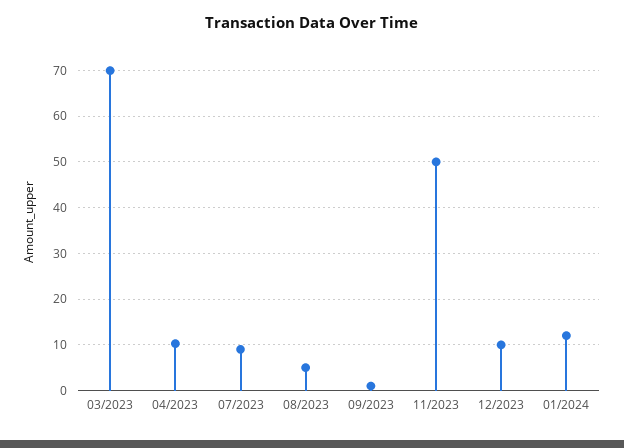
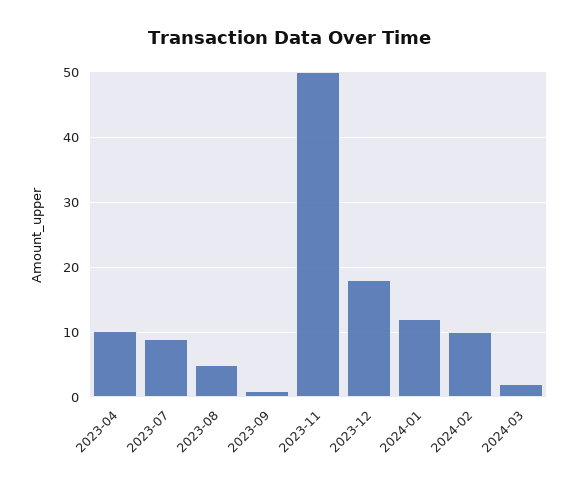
03/2023: 70 -> none
12/2023: 10 -> 18
2024-02: none -> 10
2024-03: none -> 2

